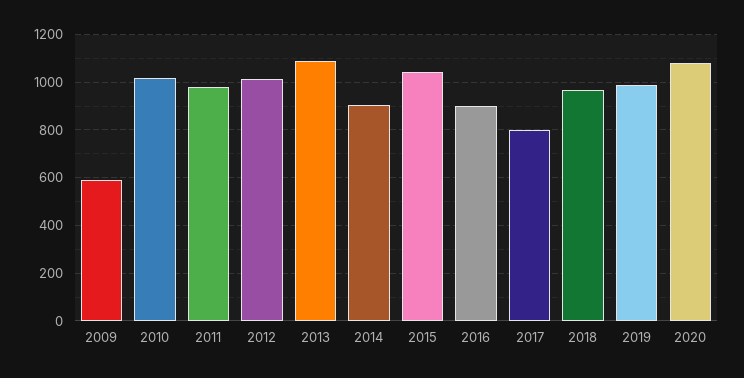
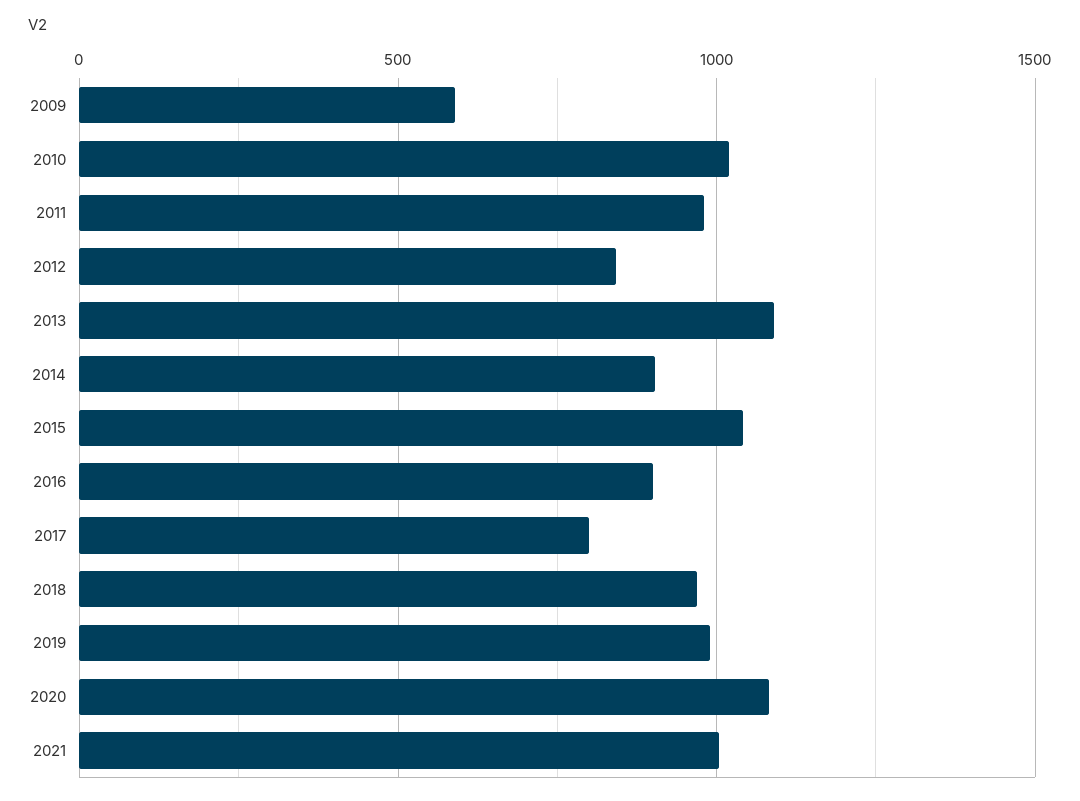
2012: 1000 -> 850
2021: none -> 1000

